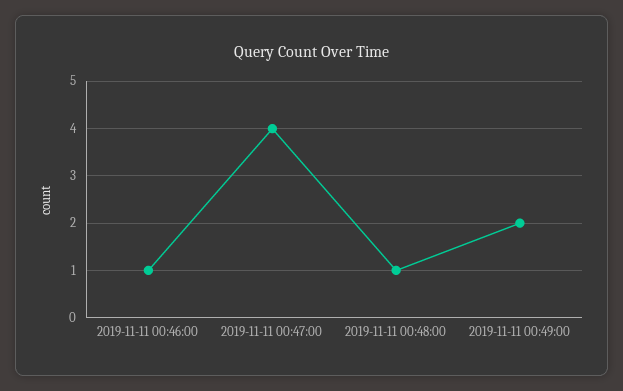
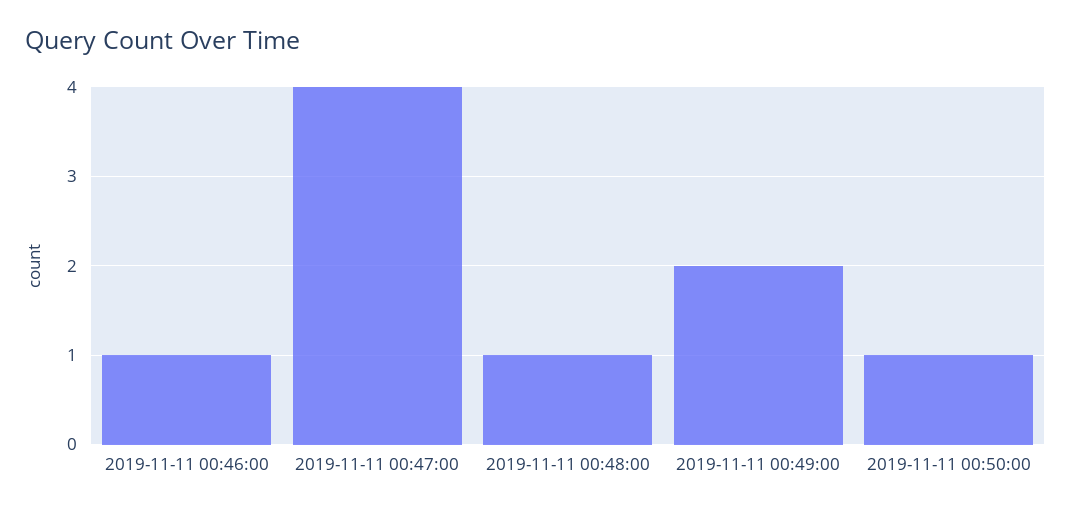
2019-11-11 00:50:00: none -> 1

